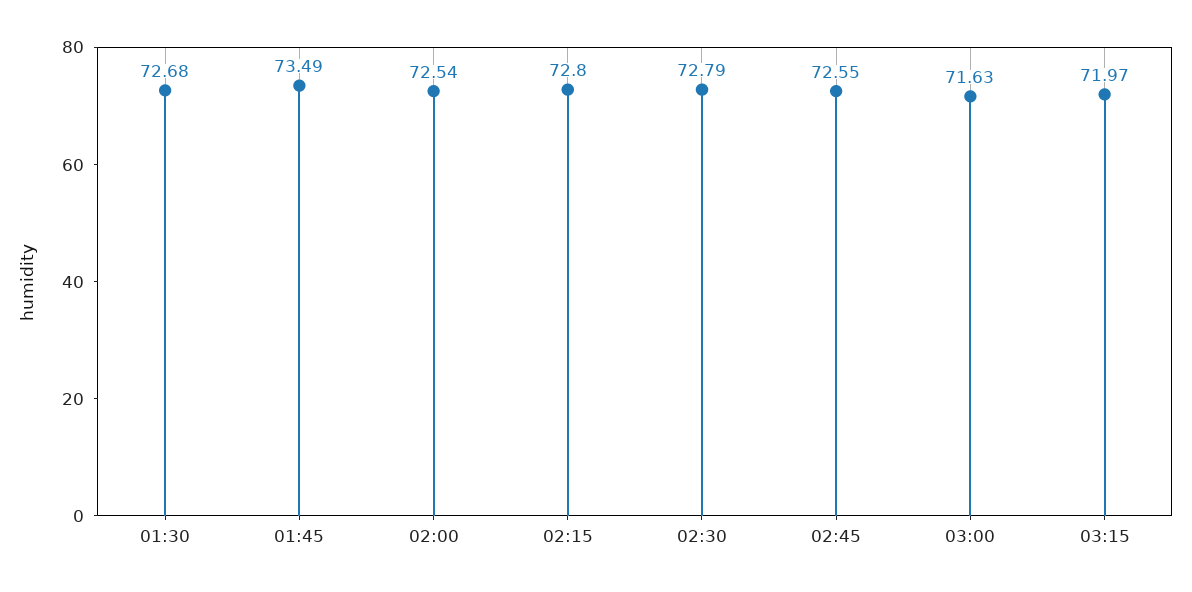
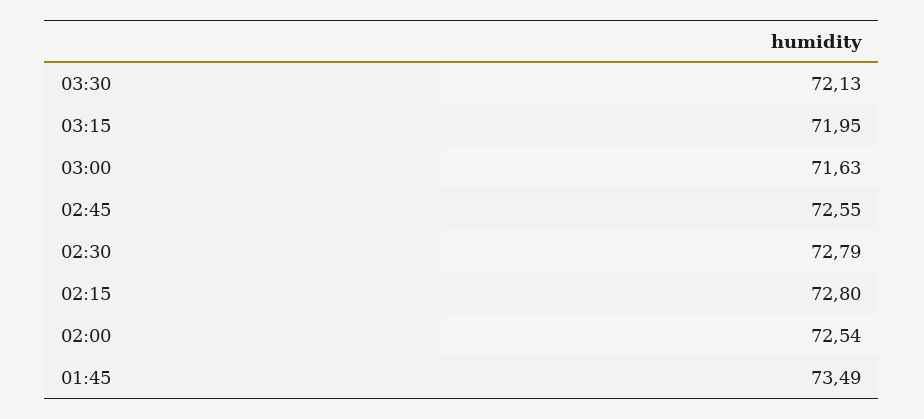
01:30: 72.68 -> none
03:15: 71.97 -> 71.95
03:30: none -> 72.13

